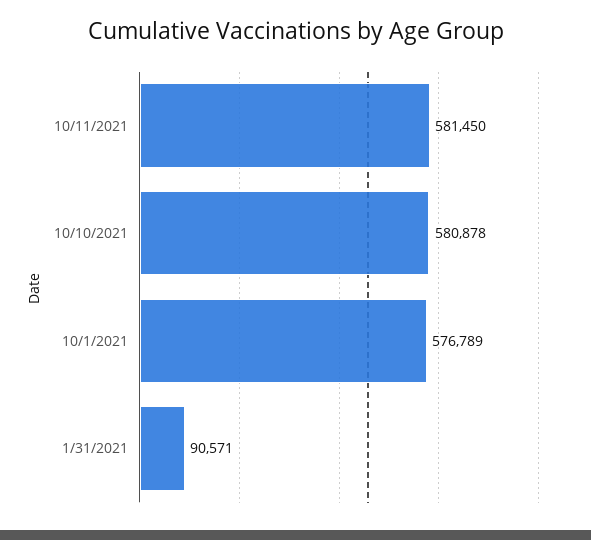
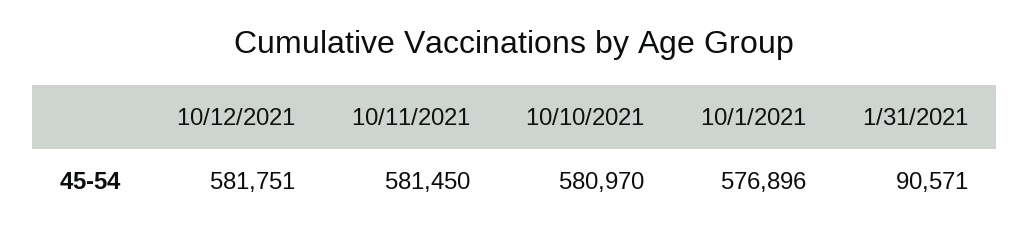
10/10/2021: 580878 -> 580970
10/1/2021: 576789 -> 576896
10/12/2021: none -> 581751

